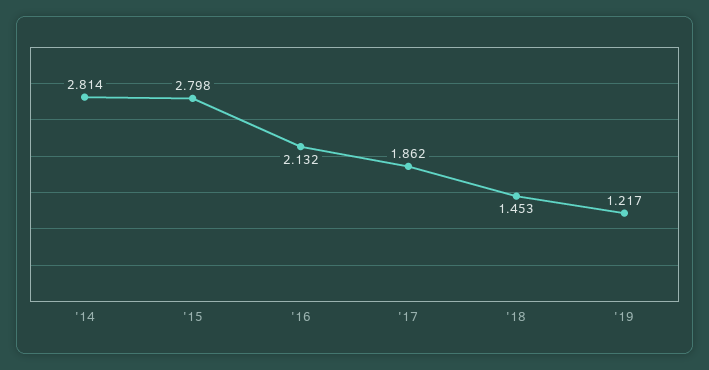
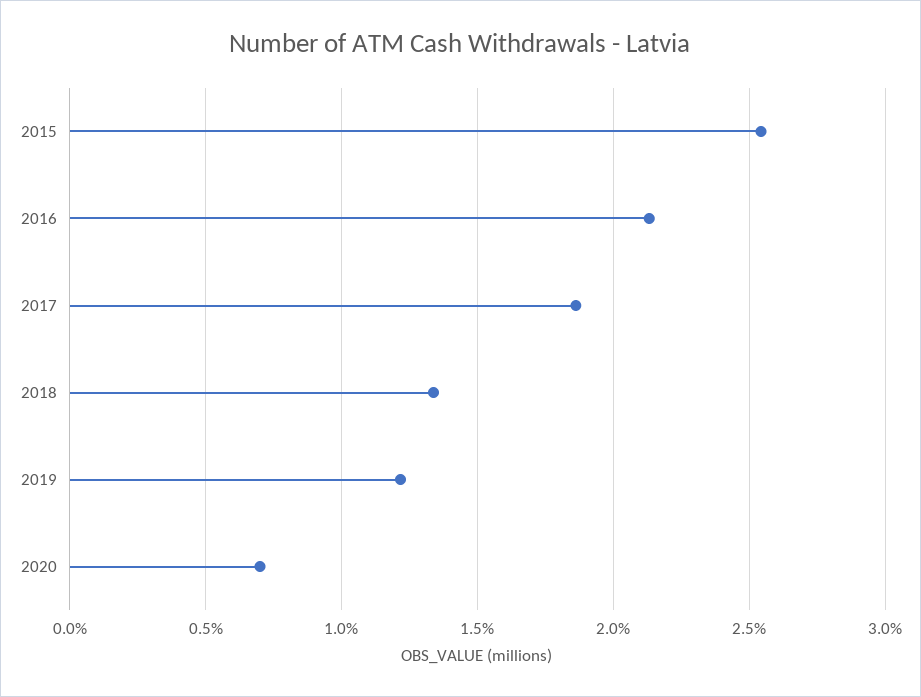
'14: 2.814 -> none
'15: 2.798 -> 2.55
'18: 1.453 -> 1.35
2020: none -> 0.7

